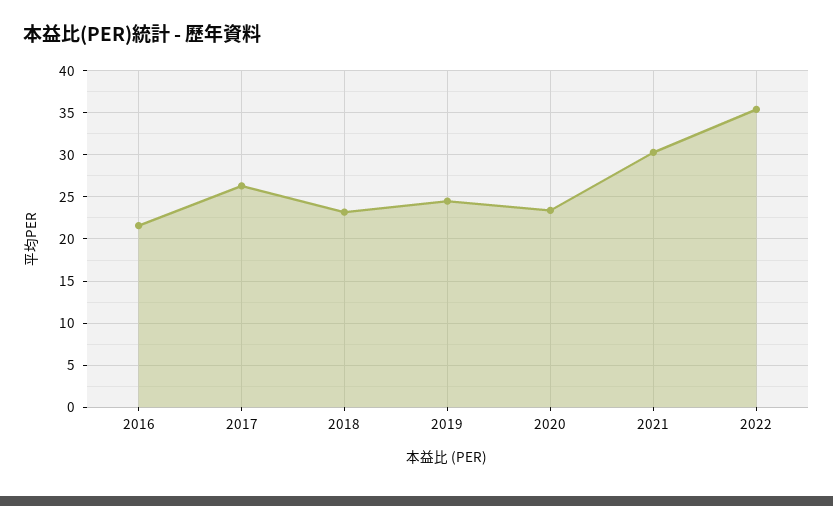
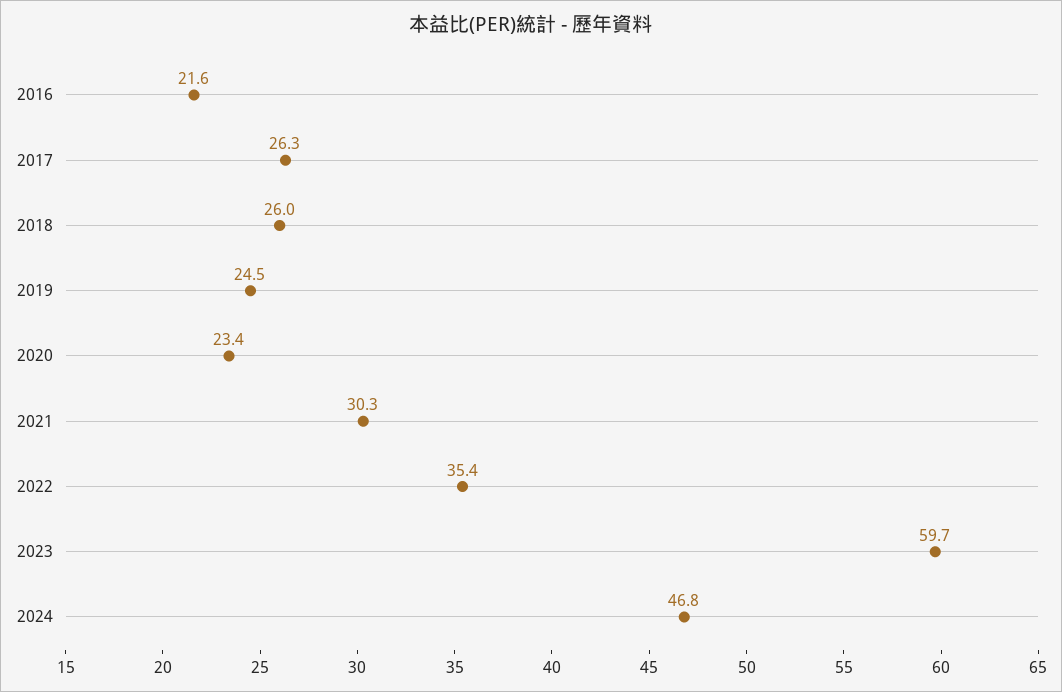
2018: 23 -> 26
2023: none -> 59.7
2024: none -> 46.8

